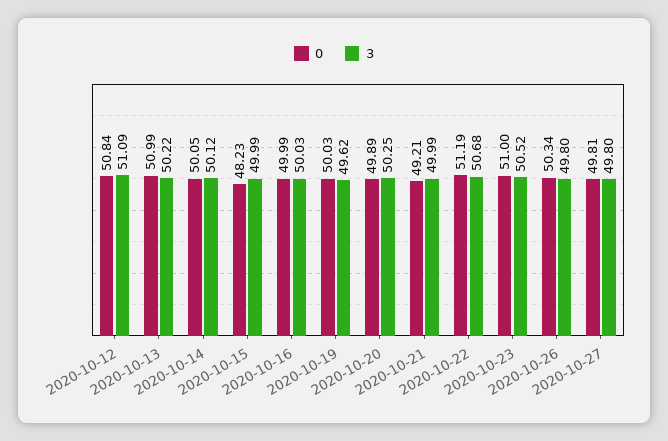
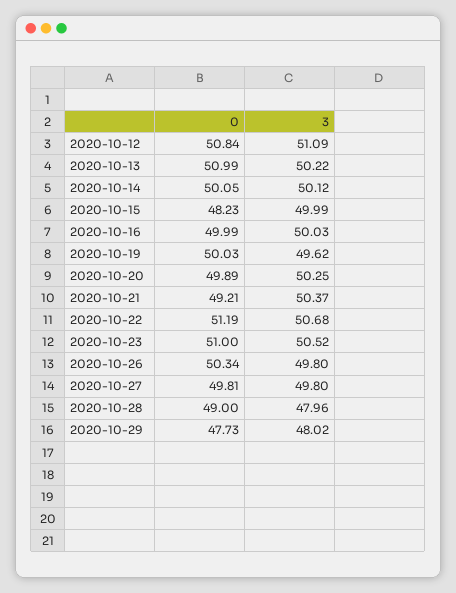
3, 2020-10-21: 49.99 -> 50.37
0, 2020-10-28: none -> 49
3, 2020-10-28: none -> 47.96
0, 2020-10-29: none -> 47.73
3, 2020-10-29: none -> 48.02

